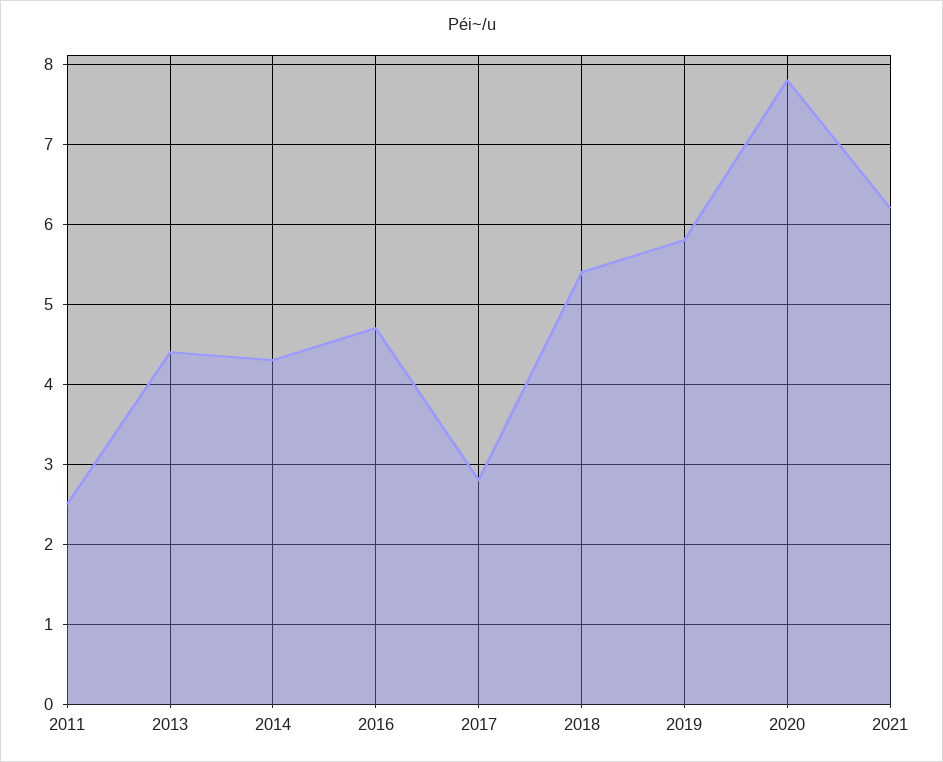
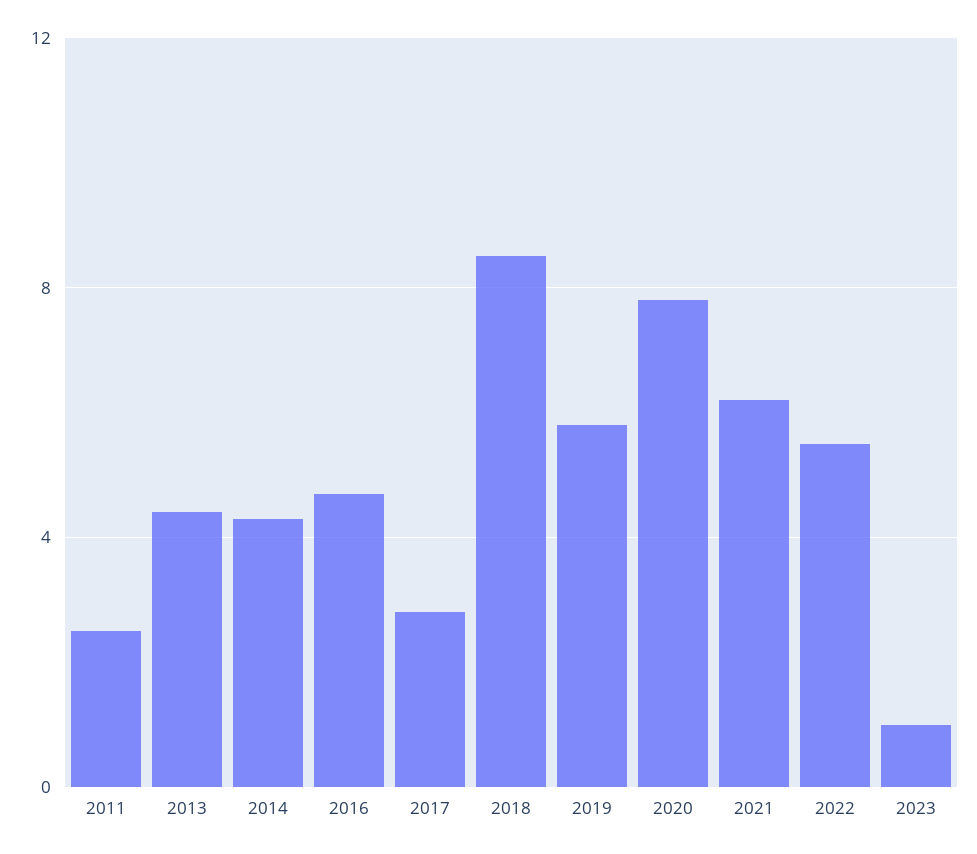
2018: 5.4 -> 8.5
2022: none -> 5.5
2023: none -> 1

